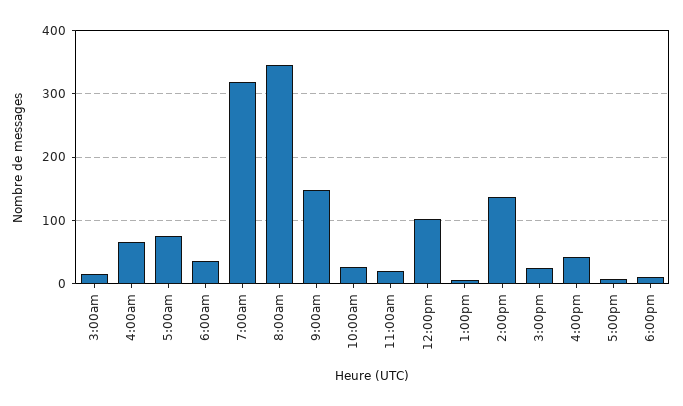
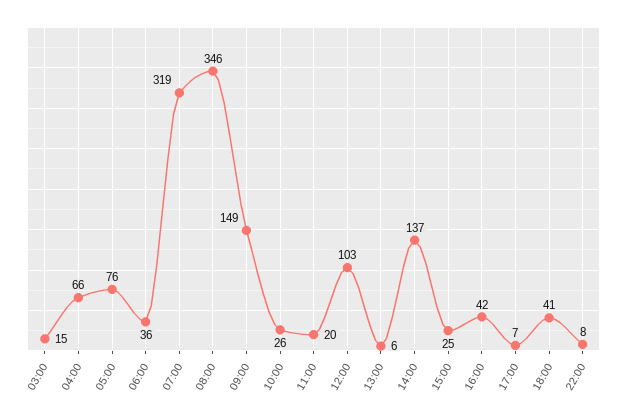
6:00pm: 10 -> 41
22:00: none -> 8

